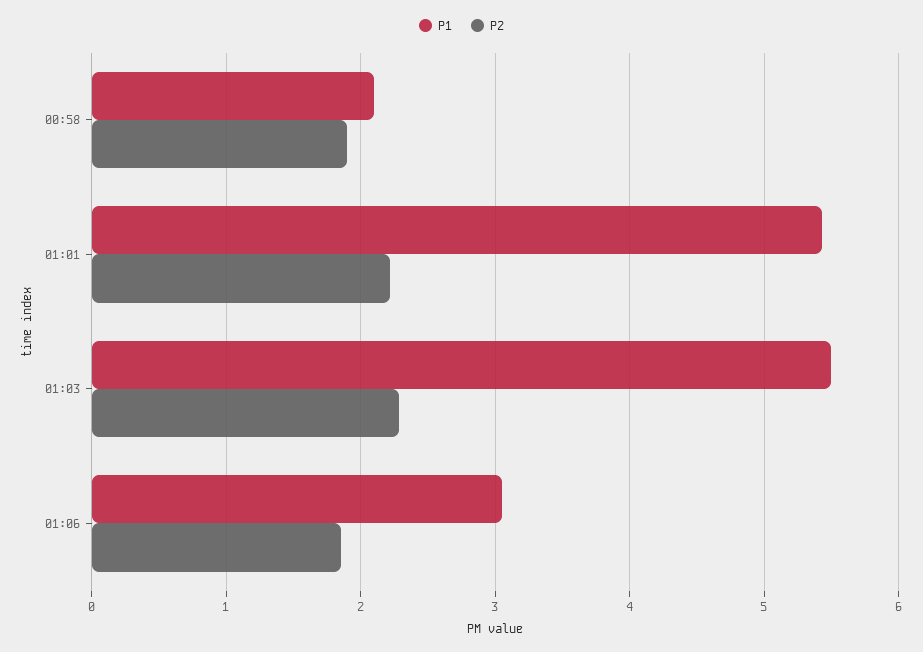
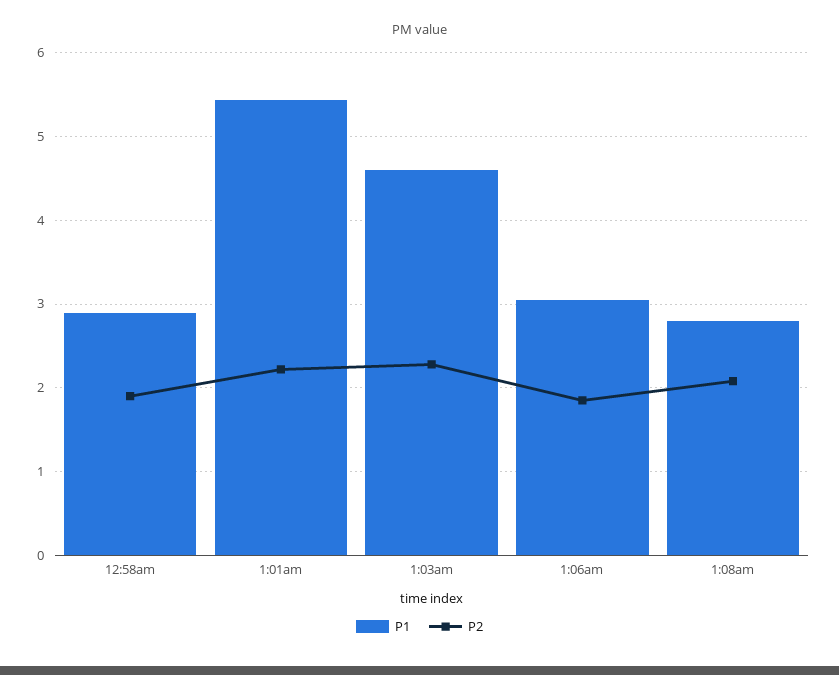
P1, 00:58: 2.1 -> 2.9
P1, 01:03: 5.5 -> 4.6
P1, 1:08am: none -> 2.8
P2, 1:08am: none -> 2.1

